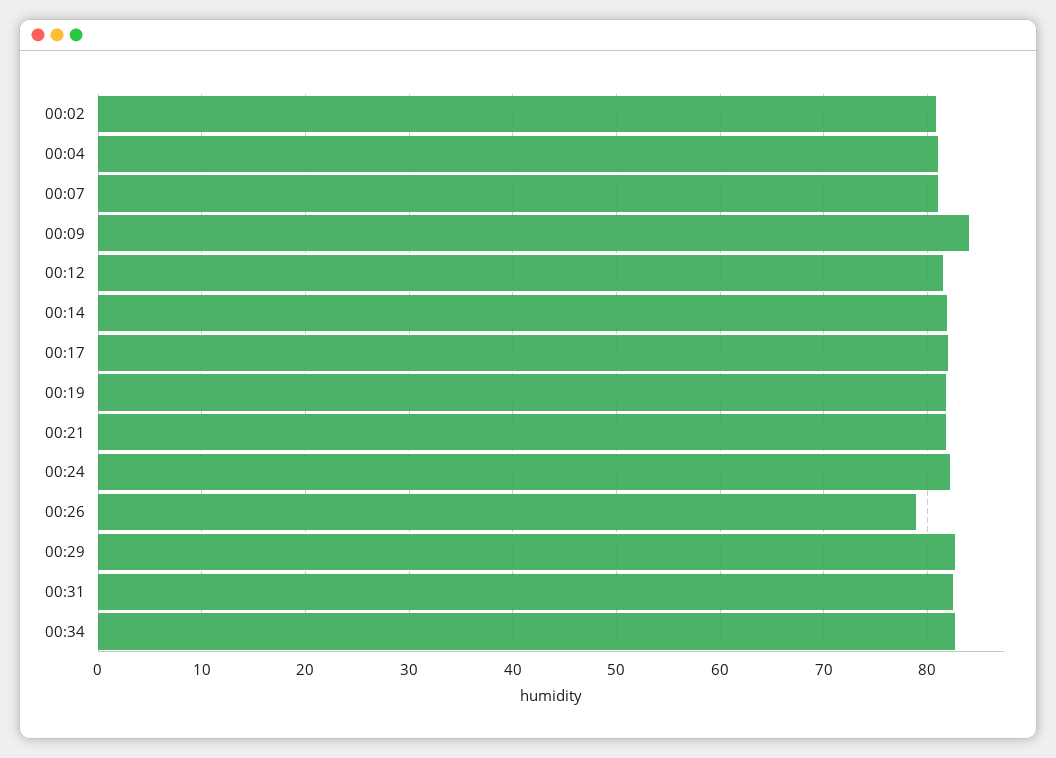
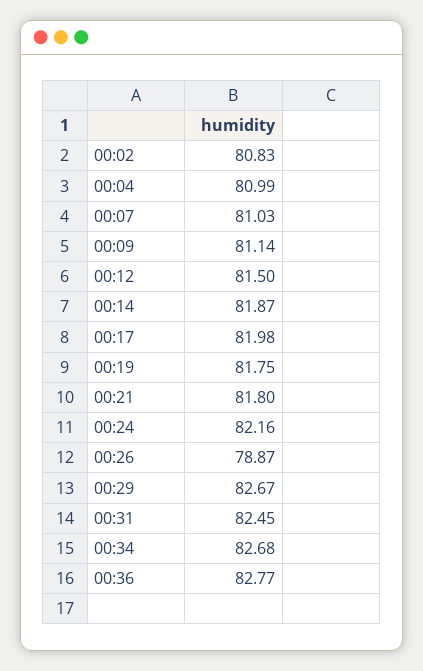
00:09: 84 -> 81.14
00:36: none -> 82.77

